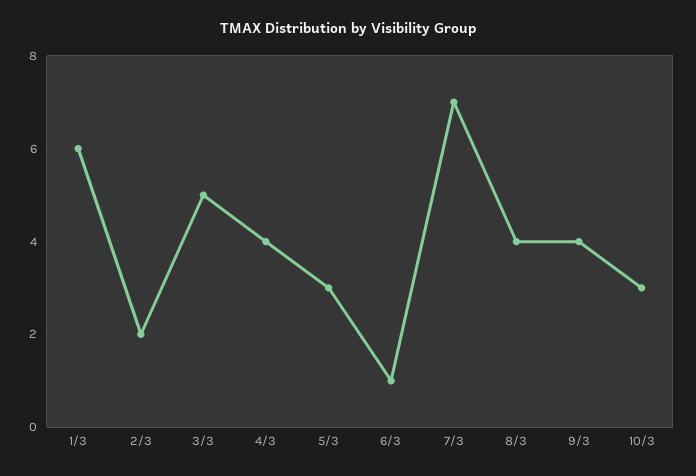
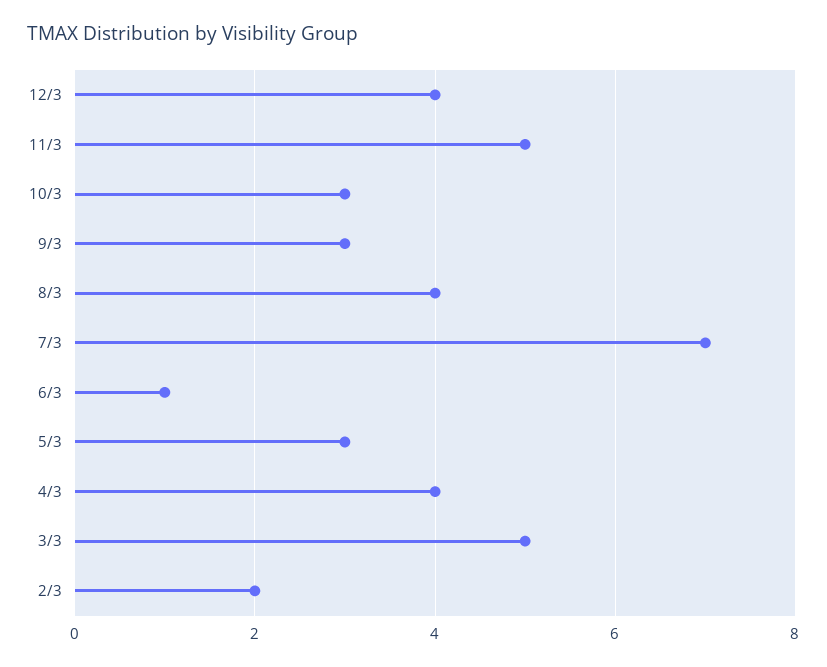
1/3: 6 -> none
9/3: 4 -> 3
12/3: none -> 4
11/3: none -> 5

